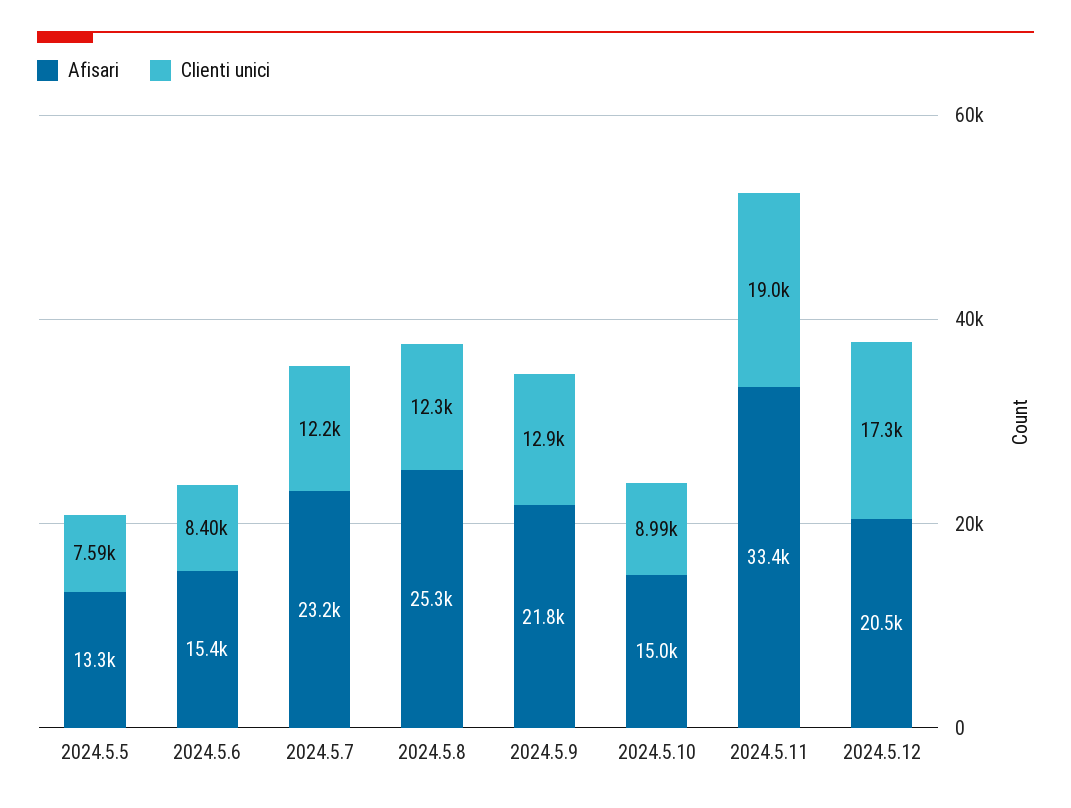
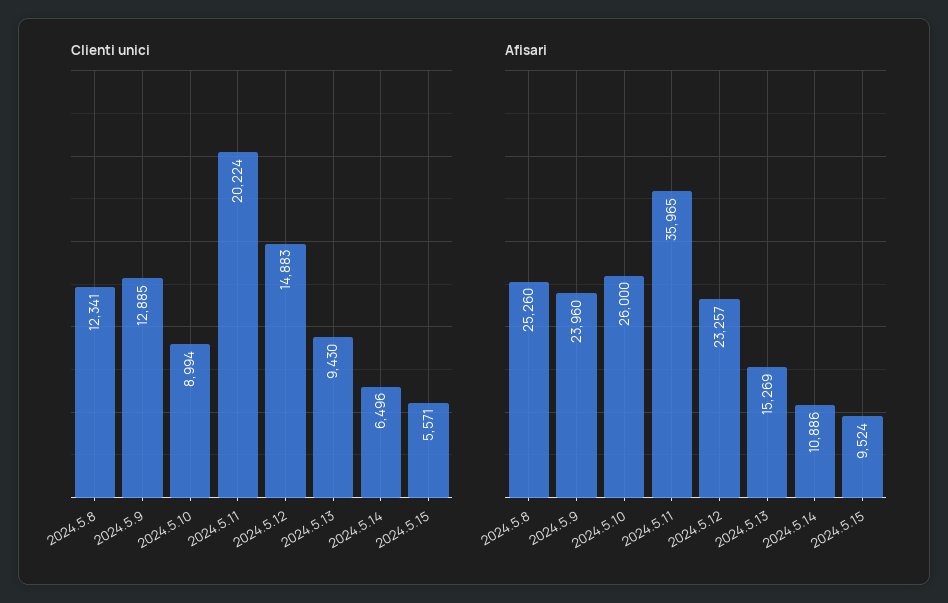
Afisari, 2024.5.5: 13300 -> none
Clienti unici, 2024.5.5: 7590 -> none
Afisari, 2024.5.6: 15400 -> none
Clienti unici, 2024.5.6: 8400 -> none
Afisari, 2024.5.7: 23200 -> none
Clienti unici, 2024.5.7: 12200 -> none
Afisari, 2024.5.9: 21800 -> 23960
Afisari, 2024.5.10: 15000 -> 26000
Afisari, 2024.5.11: 33400 -> 35965
Clienti unici, 2024.5.11: 19000 -> 20224
Afisari, 2024.5.12: 20500 -> 23257
Clienti unici, 2024.5.12: 17300 -> 14883
Clienti unici, 2024.5.13: none -> 9430
Clienti unici, 2024.5.14: none -> 6496
Clienti unici, 2024.5.15: none -> 5571
Afisari, 2024.5.13: none -> 15269
Afisari, 2024.5.14: none -> 10886
Afisari, 2024.5.15: none -> 9524

